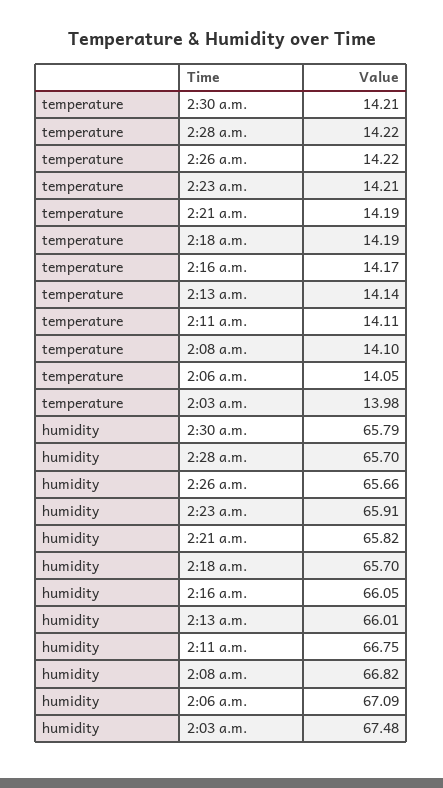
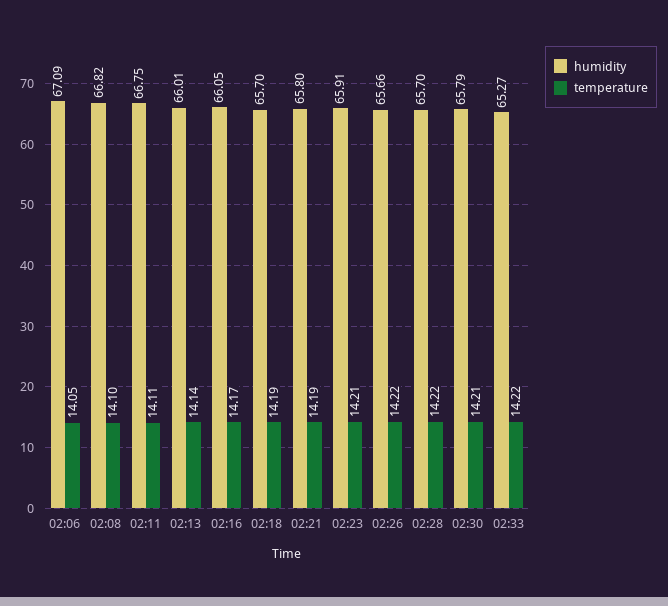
temperature, 2:03 a.m.: 13.98 -> none
humidity, 2:21 a.m.: 65.82 -> 65.8
humidity, 2:03 a.m.: 67.48 -> none
humidity, 02:33: none -> 65.27
temperature, 02:33: none -> 14.22

